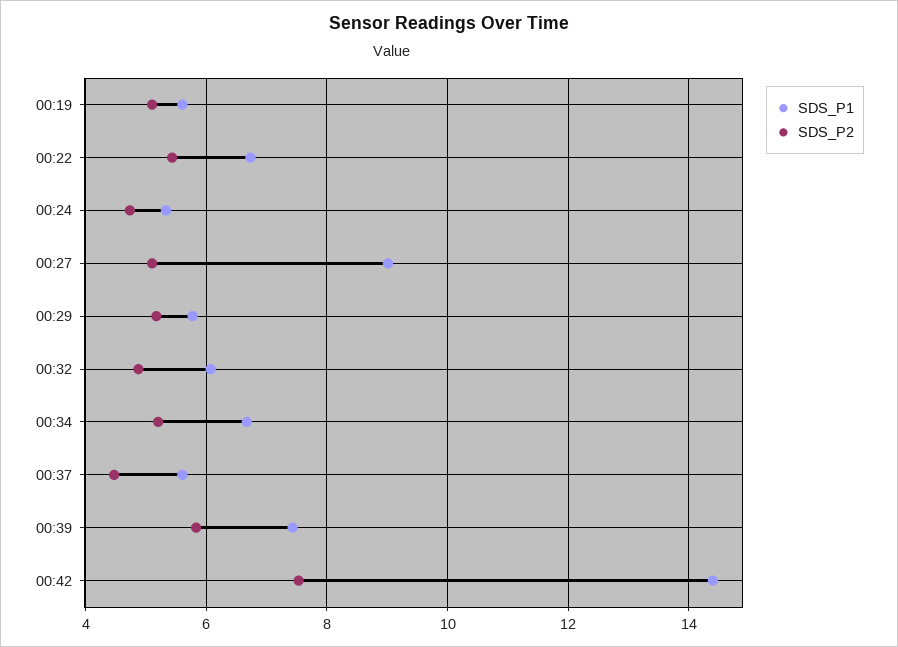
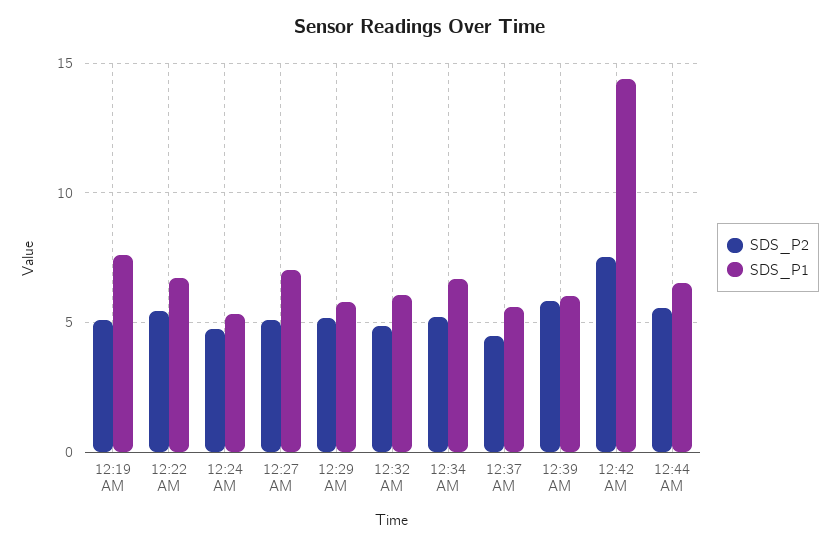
SDS_P1, 00:19: 5.6 -> 7.5
SDS_P1, 00:27: 9 -> 7
SDS_P1, 00:39: 7.4 -> 6
SDS_P2, 12:44 AM: none -> 5.5
SDS_P1, 12:44 AM: none -> 6.5

